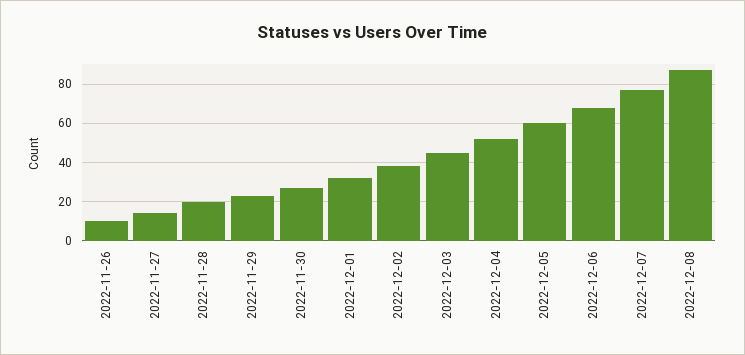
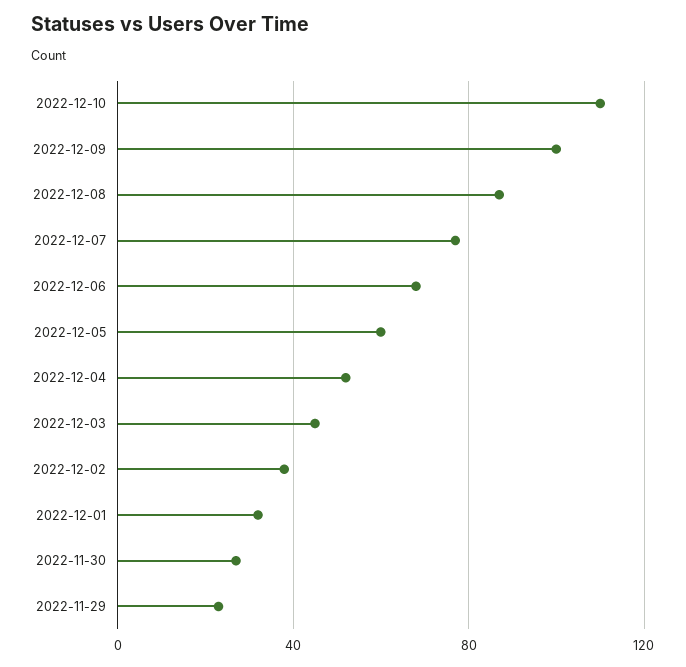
2022-11-26: 10 -> none
2022-11-27: 15 -> none
2022-11-28: 20 -> none
2022-12-10: none -> 110
2022-12-09: none -> 100

